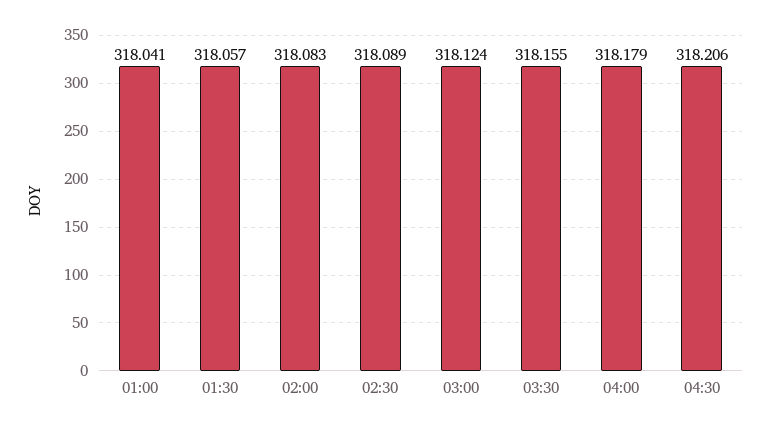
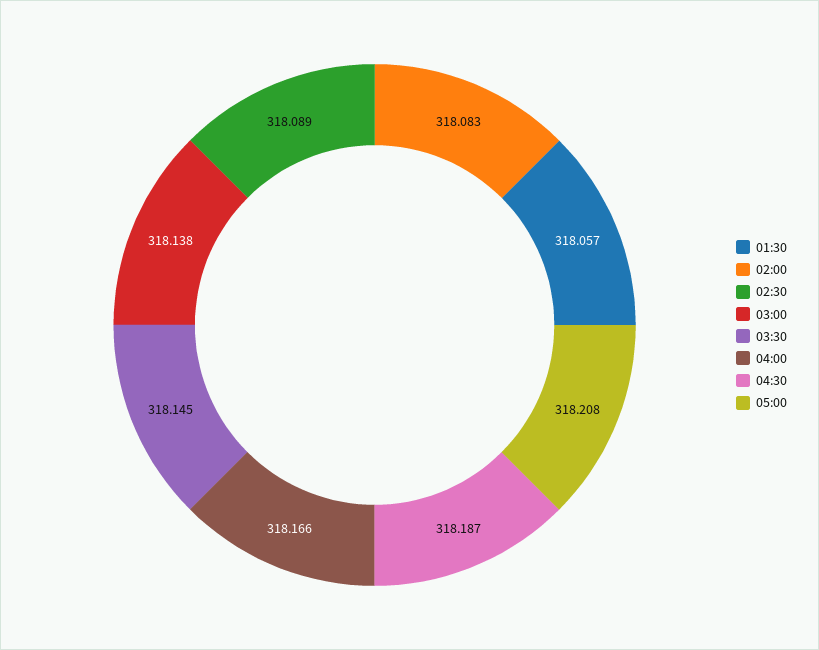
01:00: 318.041 -> none
03:00: 318.124 -> 318.138
03:30: 318.155 -> 318.145
04:00: 318.179 -> 318.166
04:30: 318.206 -> 318.187
05:00: none -> 318.208

